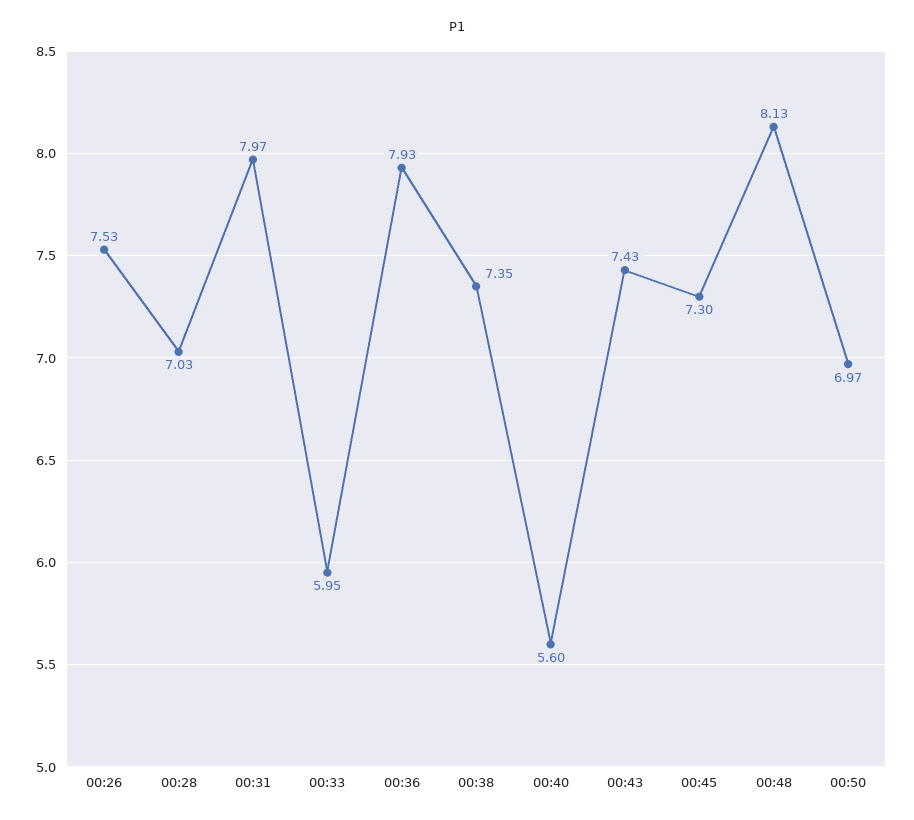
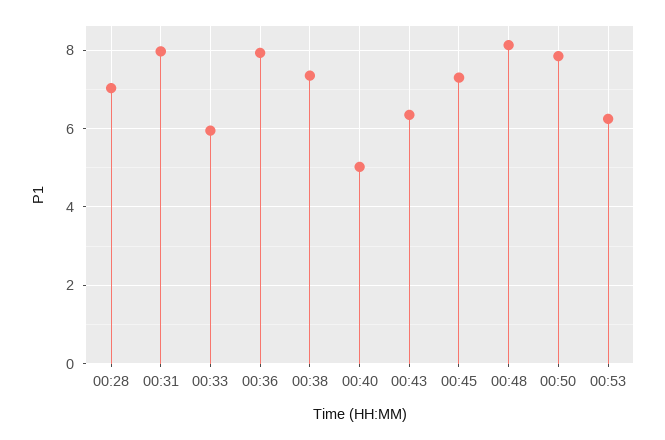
00:26: 7.53 -> none
00:40: 5.6 -> 5
00:43: 7.43 -> 6.4
00:50: 6.97 -> 7.8
00:53: none -> 6.2

